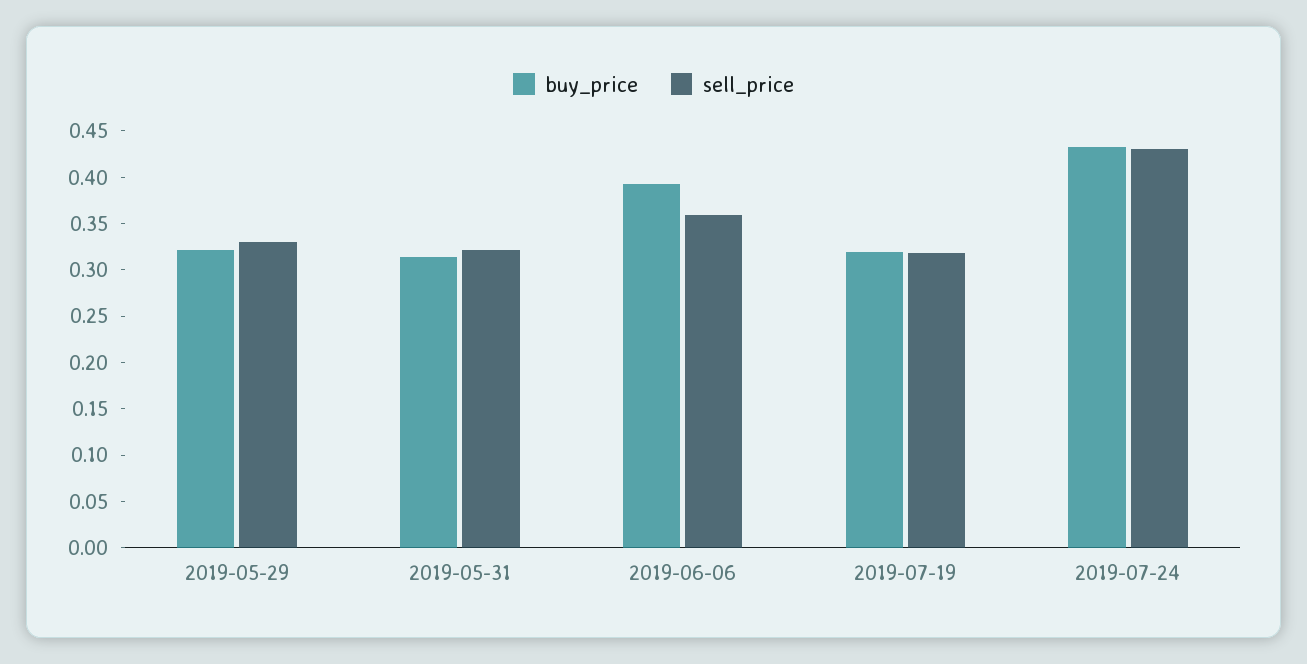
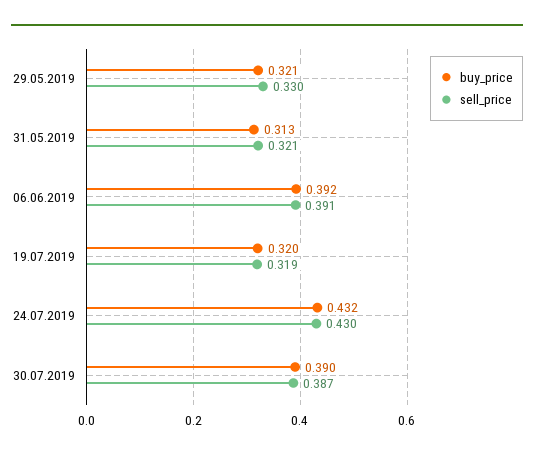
sell_price, 2019-06-06: 0.36 -> 0.391
buy_price, 30.07.2019: none -> 0.39
sell_price, 30.07.2019: none -> 0.387

